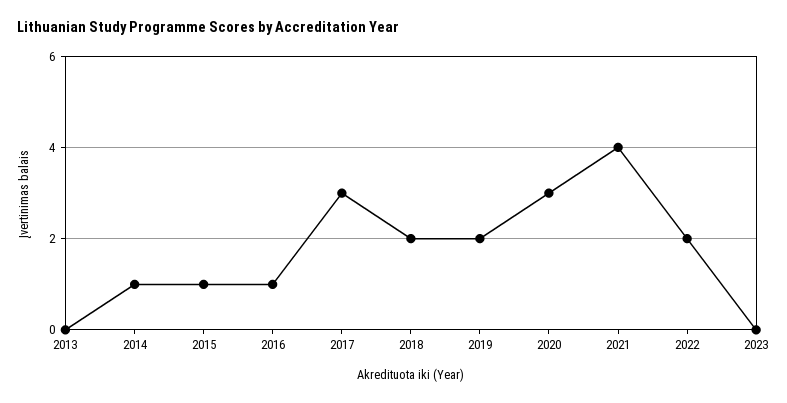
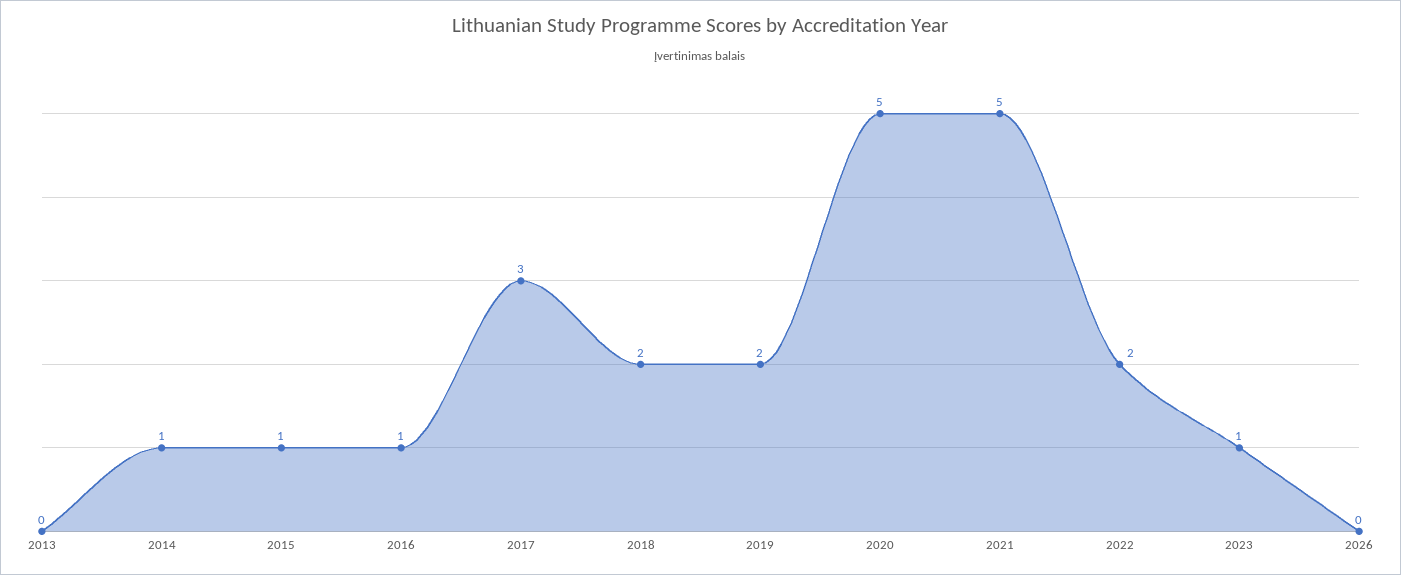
2020: 3 -> 5
2021: 4 -> 5
2023: 0 -> 1
2026: none -> 0

